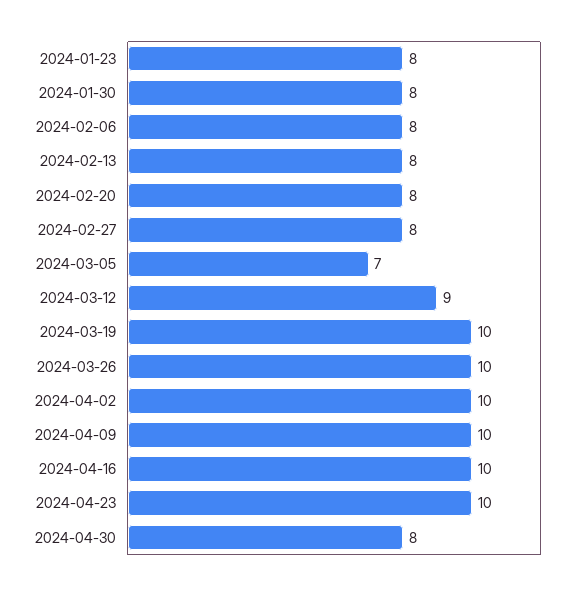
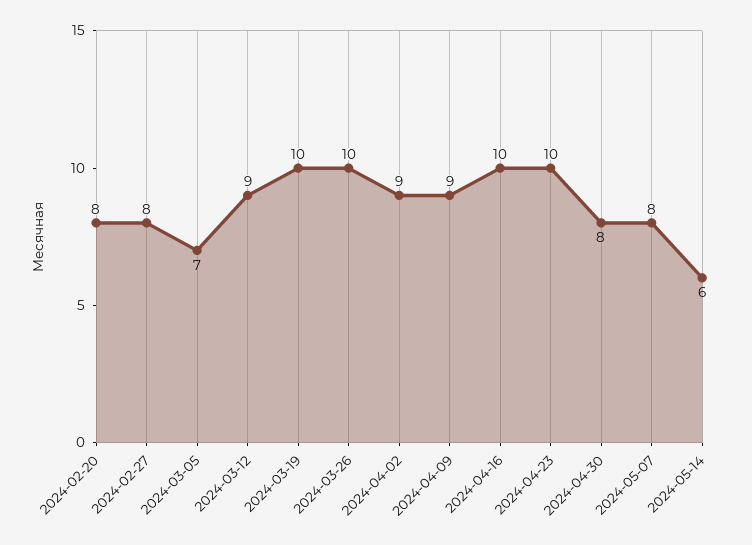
2024-01-23: 8 -> none
2024-01-30: 8 -> none
2024-02-06: 8 -> none
2024-02-13: 8 -> none
2024-04-02: 10 -> 9
2024-04-09: 10 -> 9
2024-05-07: none -> 8
2024-05-14: none -> 6

